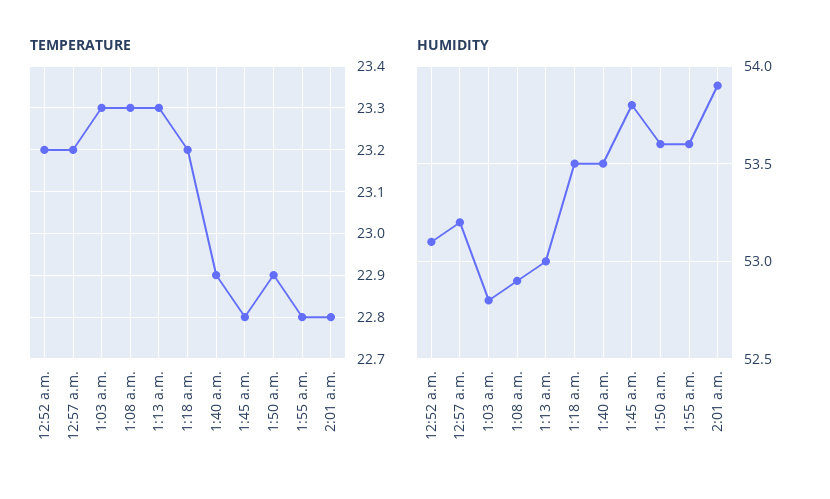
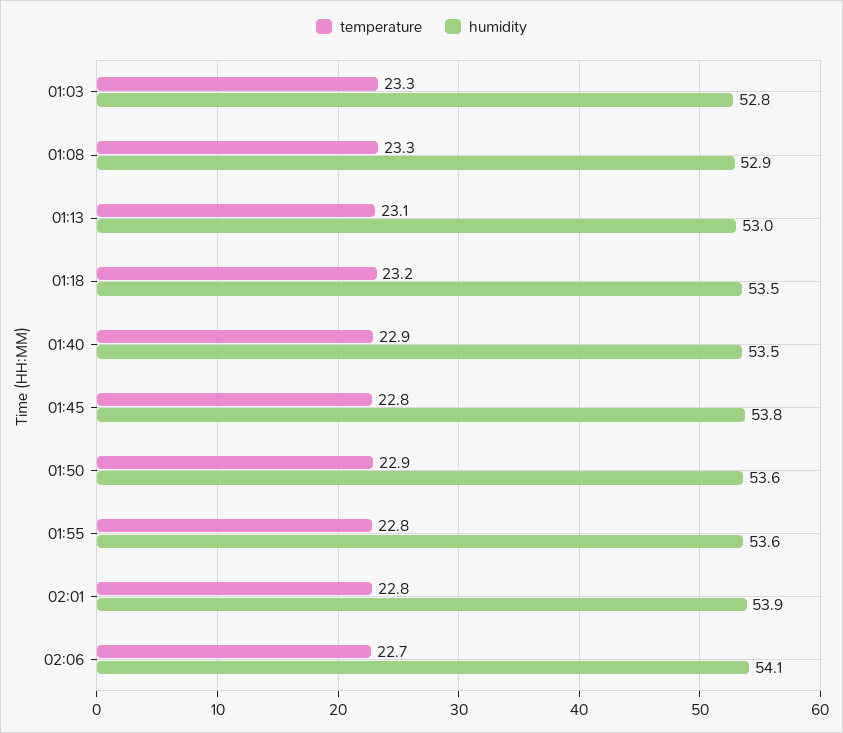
TEMPERATURE, 12:52 a.m.: 23.2 -> none
TEMPERATURE, 12:57 a.m.: 23.2 -> none
TEMPERATURE, 1:13 a.m.: 23.3 -> 23.1
HUMIDITY, 12:52 a.m.: 53.1 -> none
HUMIDITY, 12:57 a.m.: 53.2 -> none
TEMPERATURE, 02:06: none -> 22.7
HUMIDITY, 02:06: none -> 54.1

